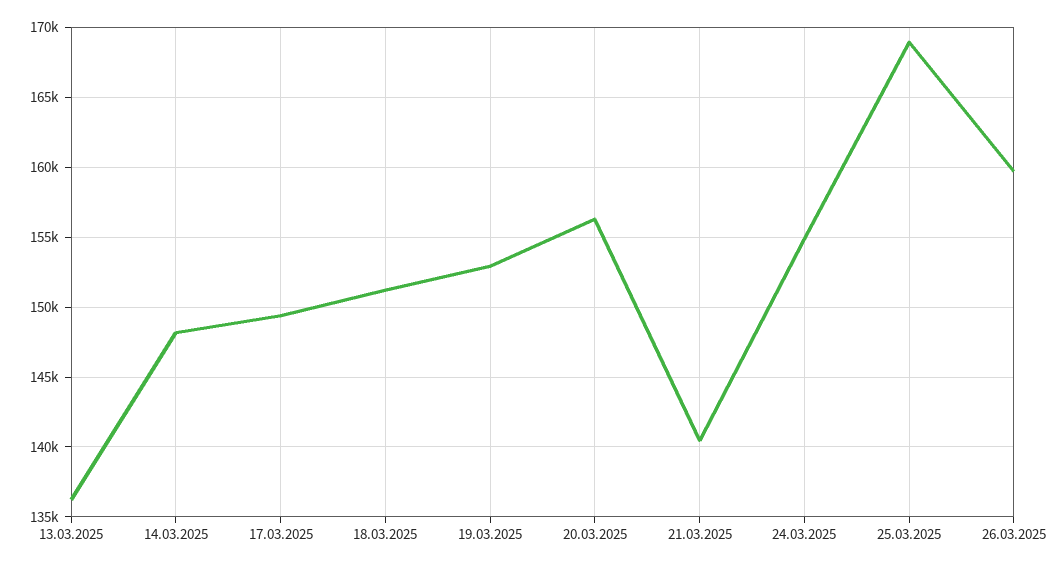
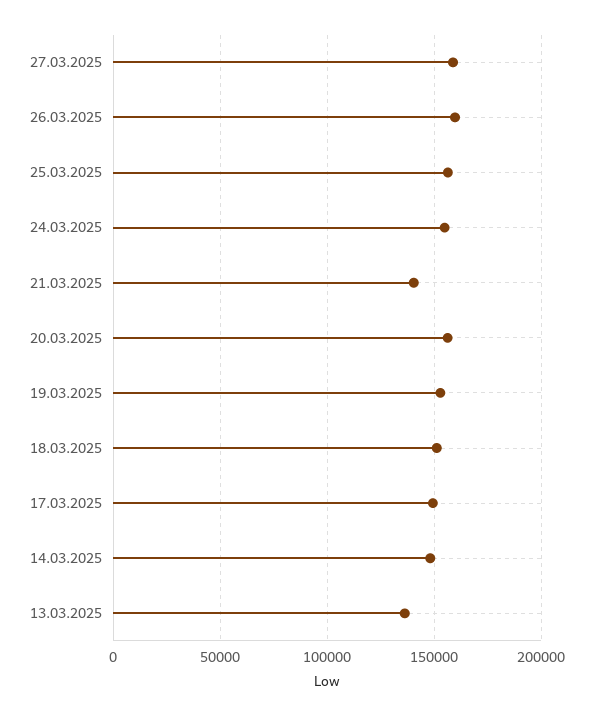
25.03.2025: 169000 -> 155000
27.03.2025: none -> 160000

